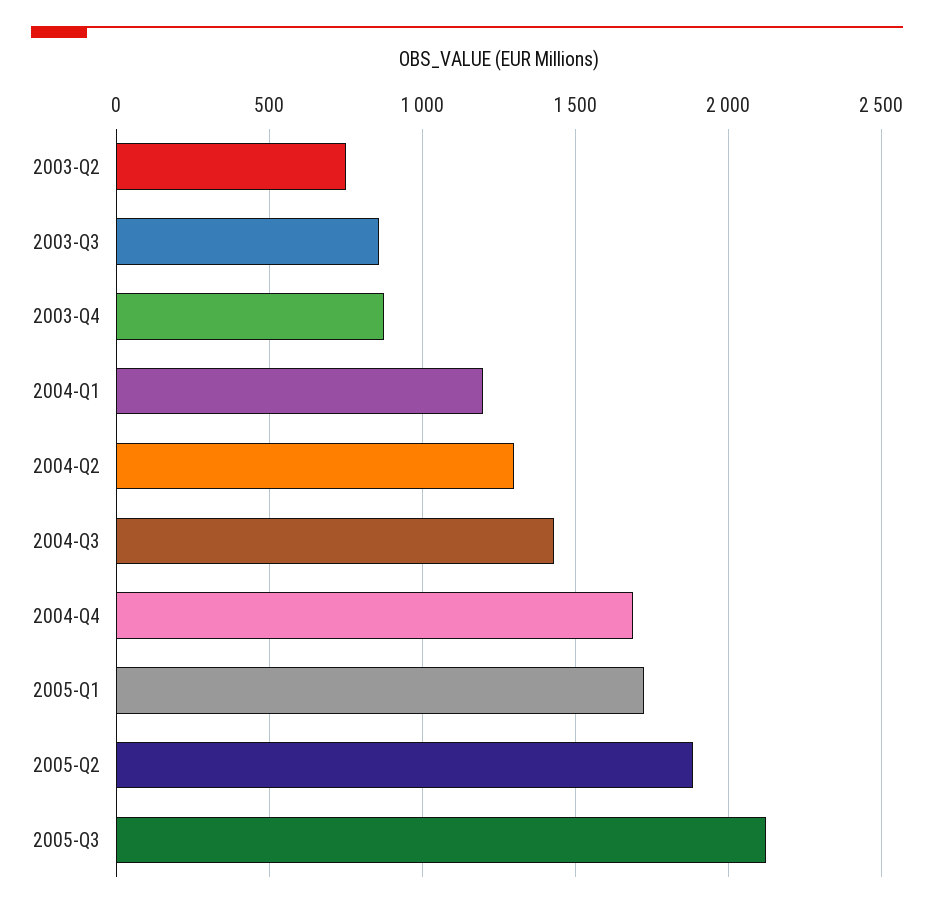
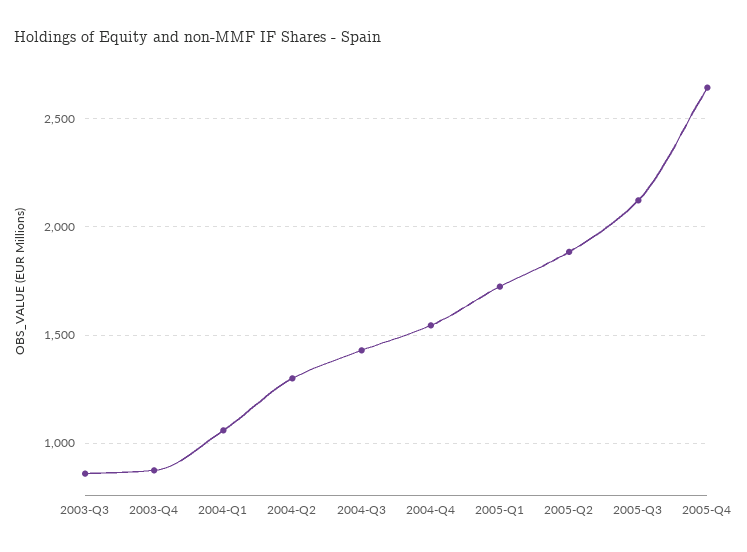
2003-Q2: 750 -> none
2004-Q1: 1200 -> 1050
2004-Q4: 1700 -> 1550
2005-Q4: none -> 2650

